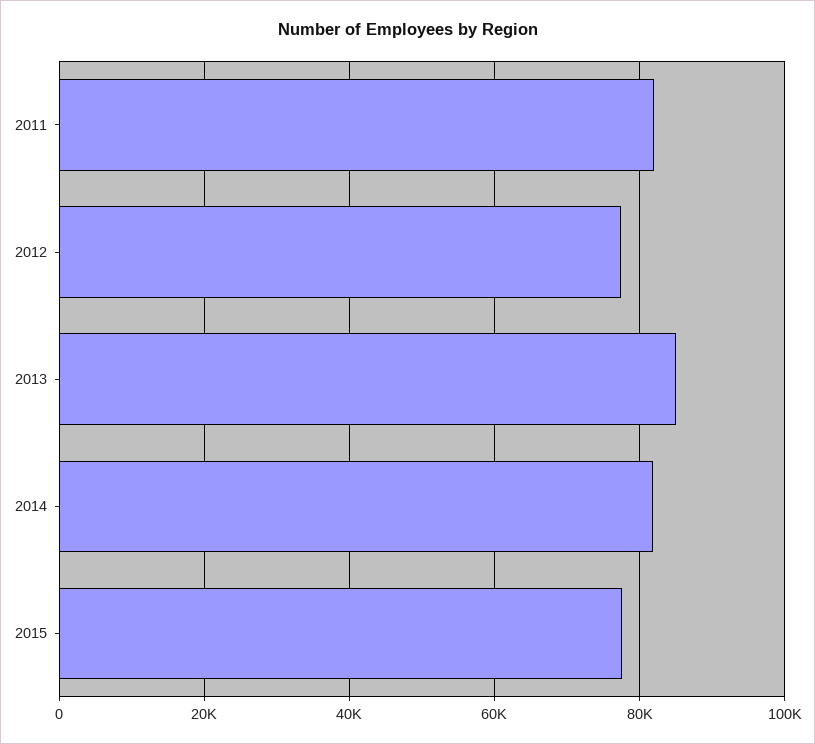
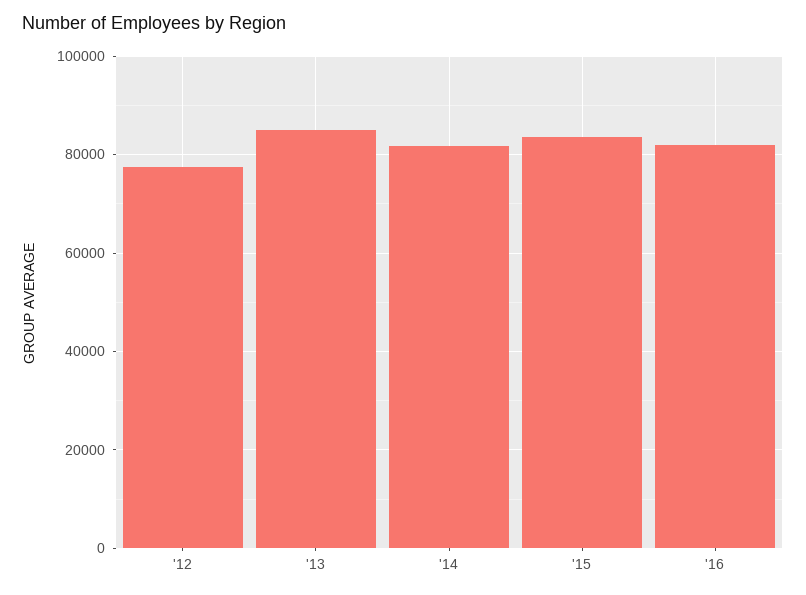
2011: 82000 -> none
2015: 78000 -> 84000
'16: none -> 82000

